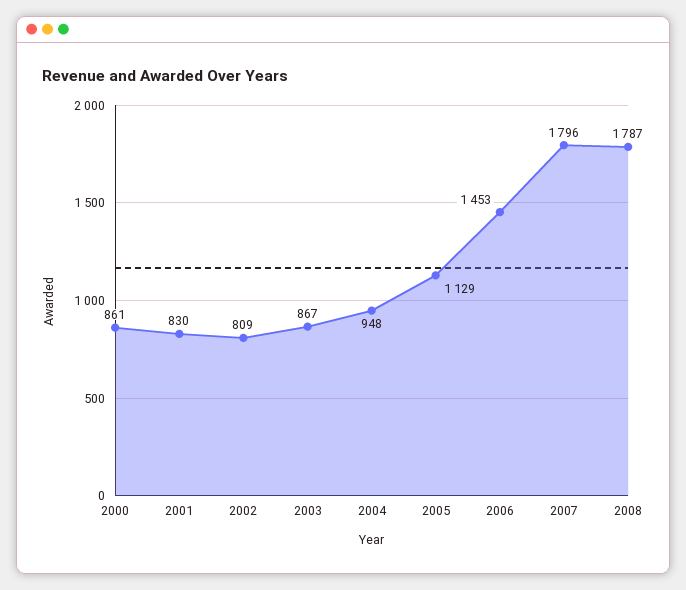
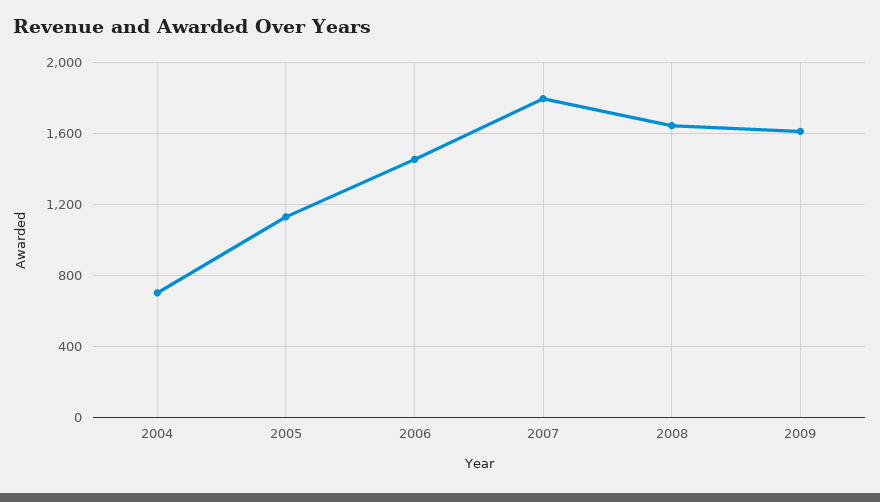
2000: 861 -> none
2001: 830 -> none
2002: 809 -> none
2003: 867 -> none
2004: 948 -> 700
2008: 1787 -> 1650
2009: none -> 1600

